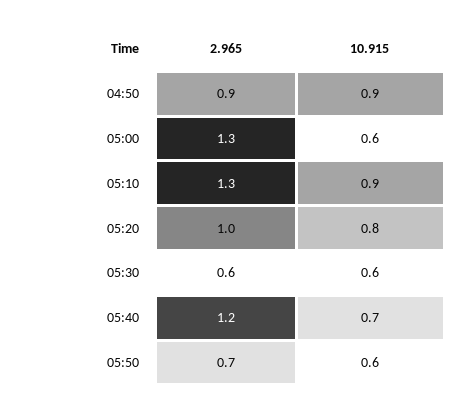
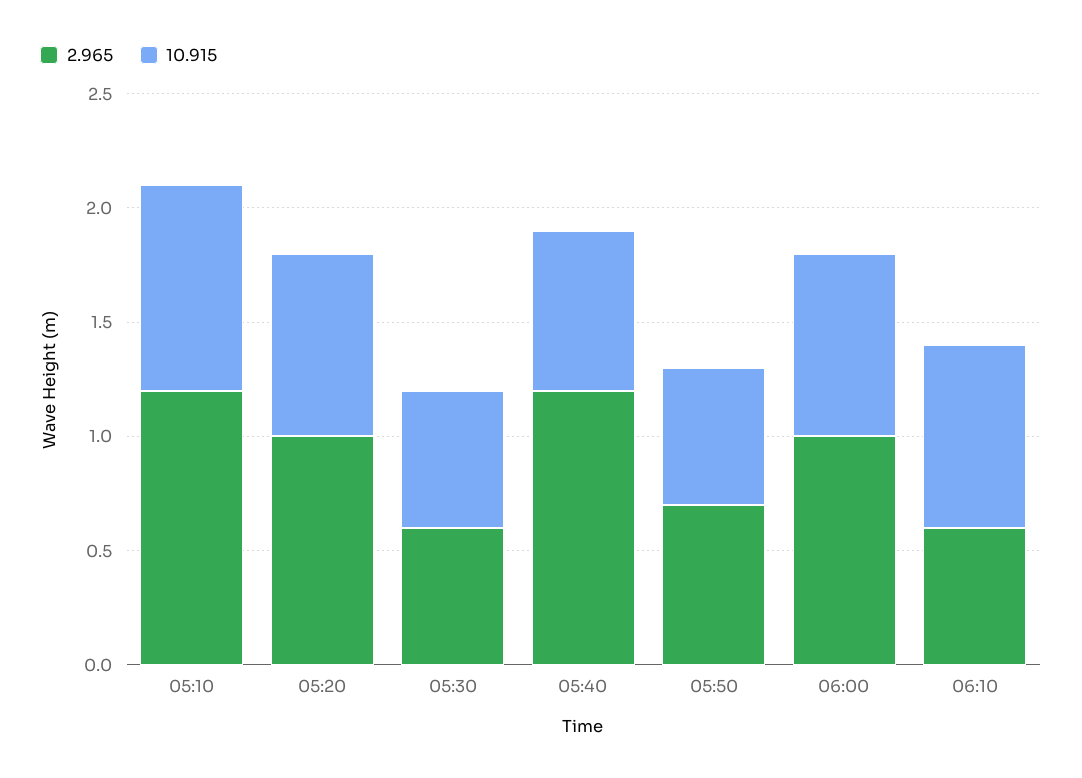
2.965, 04:50: 0.9 -> none
10.915, 04:50: 0.9 -> none
2.965, 05:00: 1.3 -> none
10.915, 05:00: 0.6 -> none
2.965, 05:10: 1.3 -> 1.2
2.965, 06:00: none -> 1
10.915, 06:00: none -> 0.8
2.965, 06:10: none -> 0.6
10.915, 06:10: none -> 0.8

